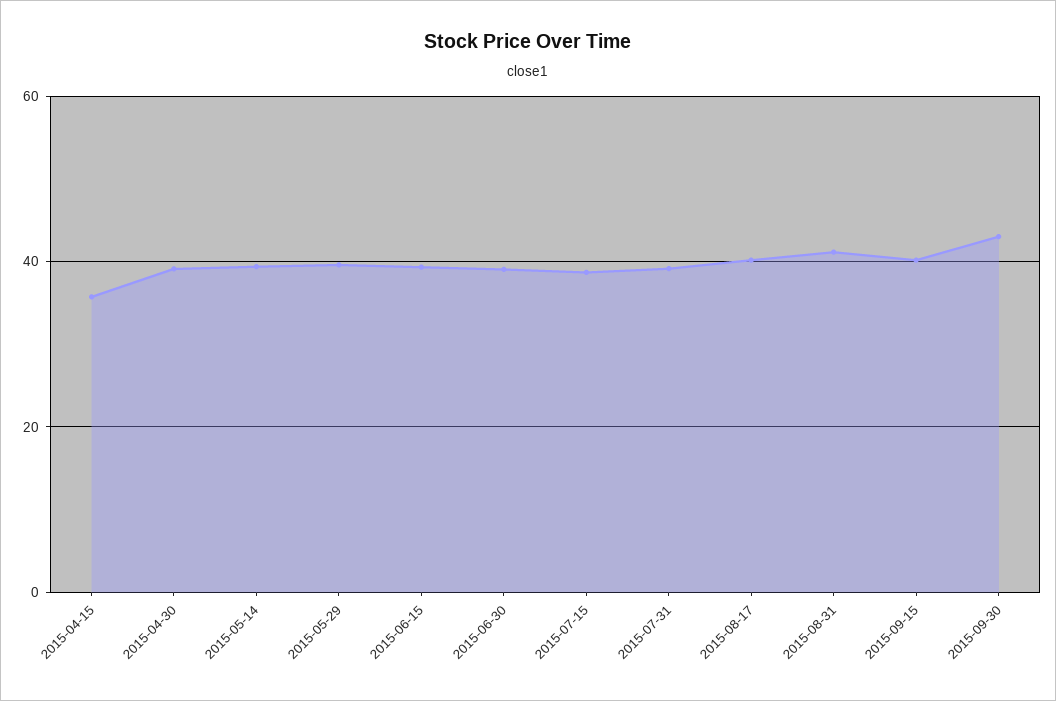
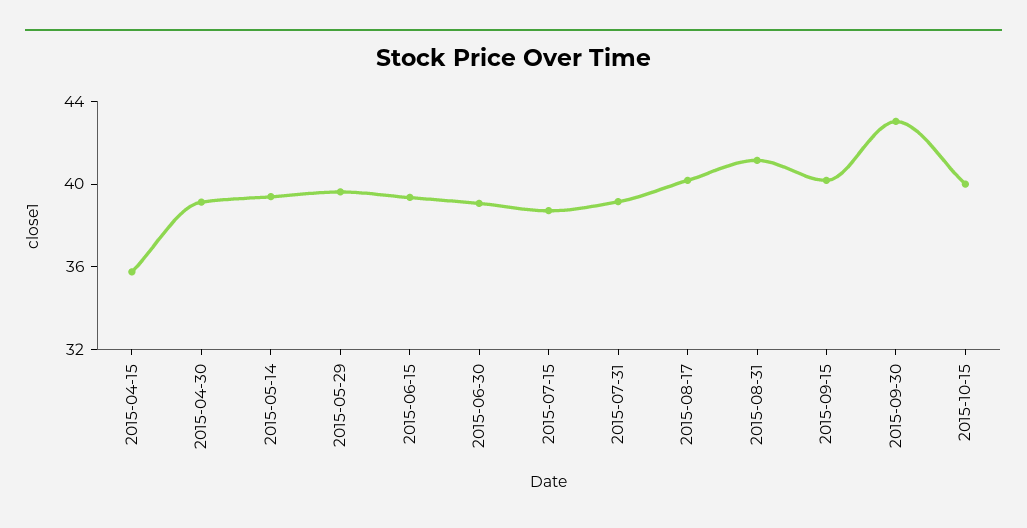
2015-10-15: none -> 40

